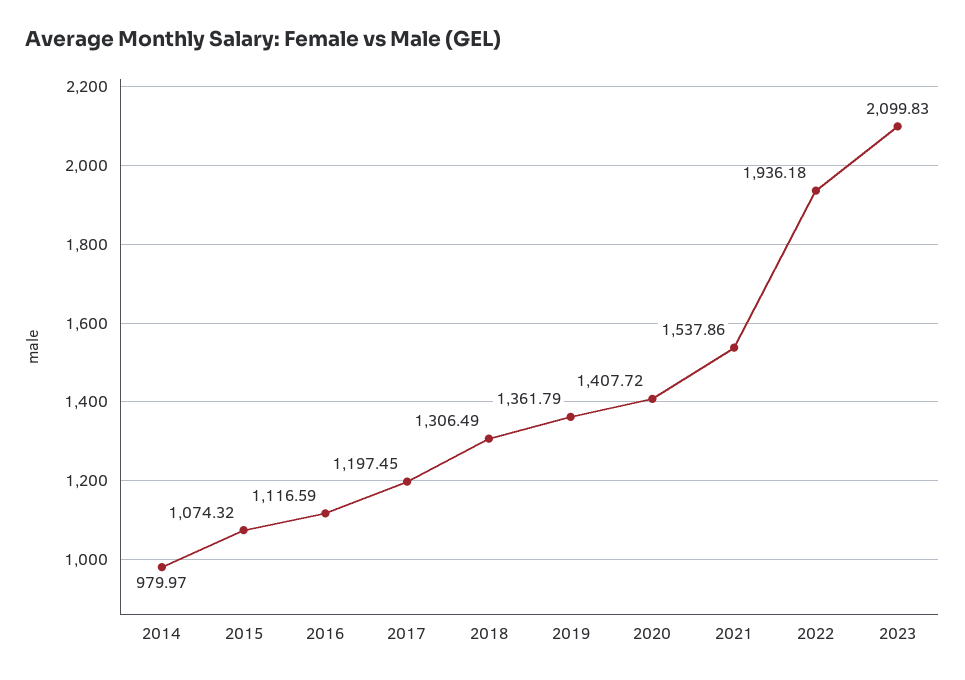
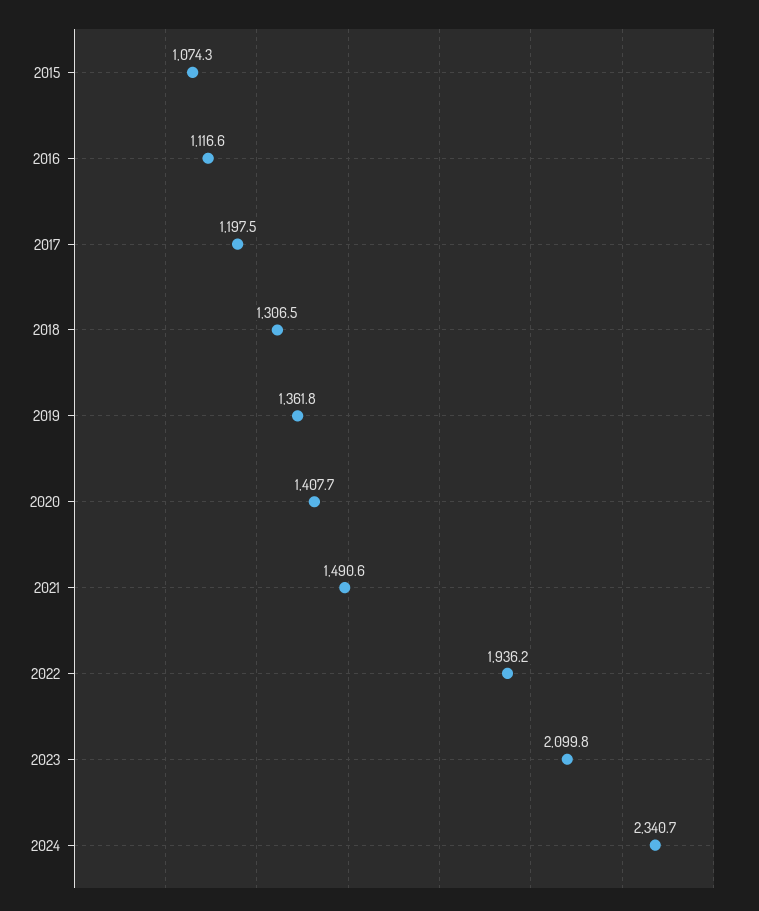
2014: 979.97 -> none
2021: 1537.86 -> 1490.6
2024: none -> 2340.7

